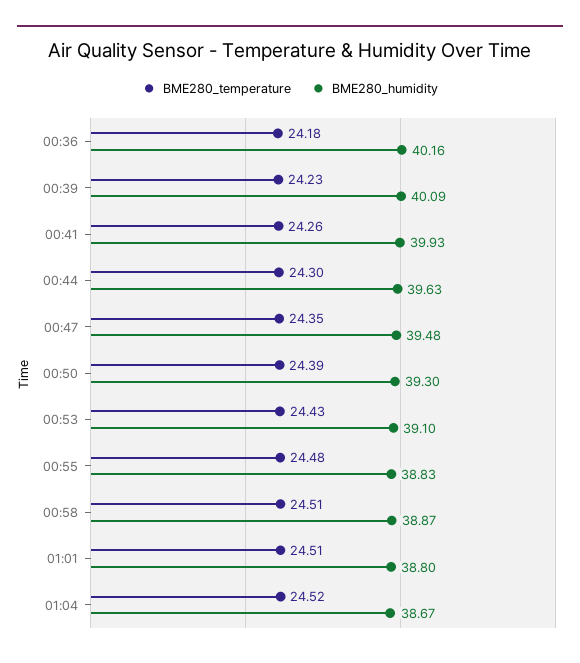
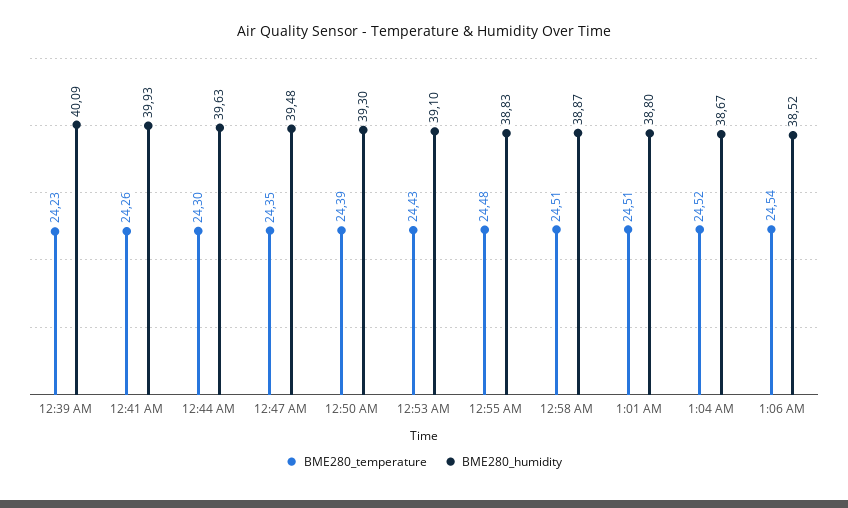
BME280_temperature, 00:36: 24.18 -> none
BME280_humidity, 00:36: 40.16 -> none
BME280_temperature, 1:06 AM: none -> 24.54
BME280_humidity, 1:06 AM: none -> 38.52

